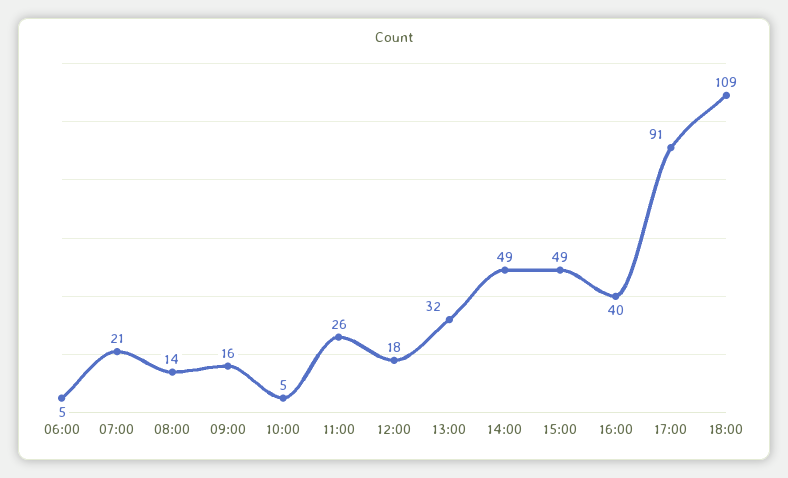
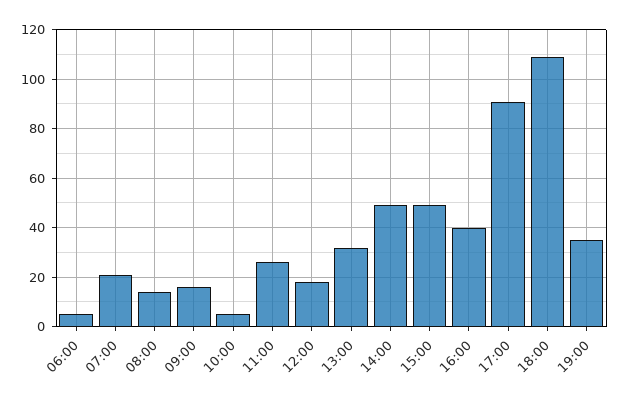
19:00: none -> 35

